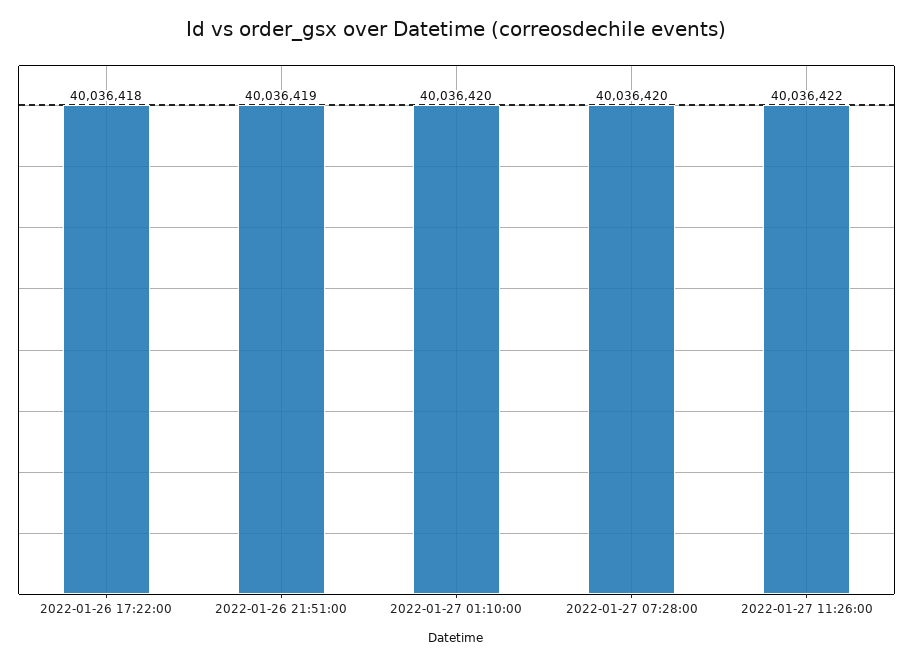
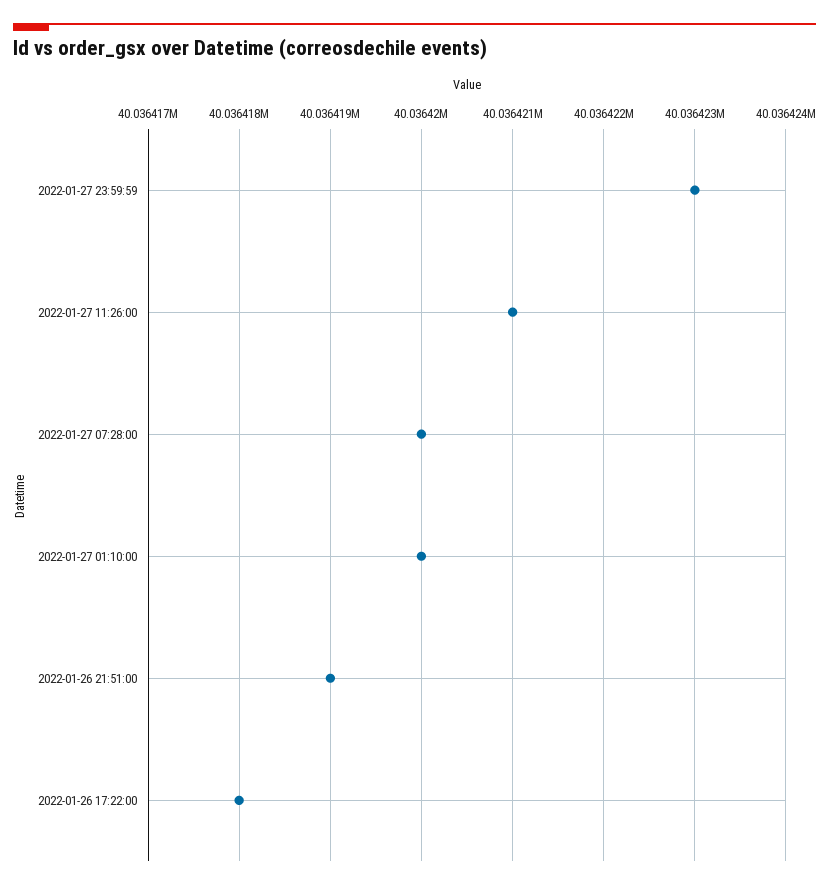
2022-01-27 11:26:00: 40036422 -> 40036421
2022-01-27 23:59:59: none -> 40036423

